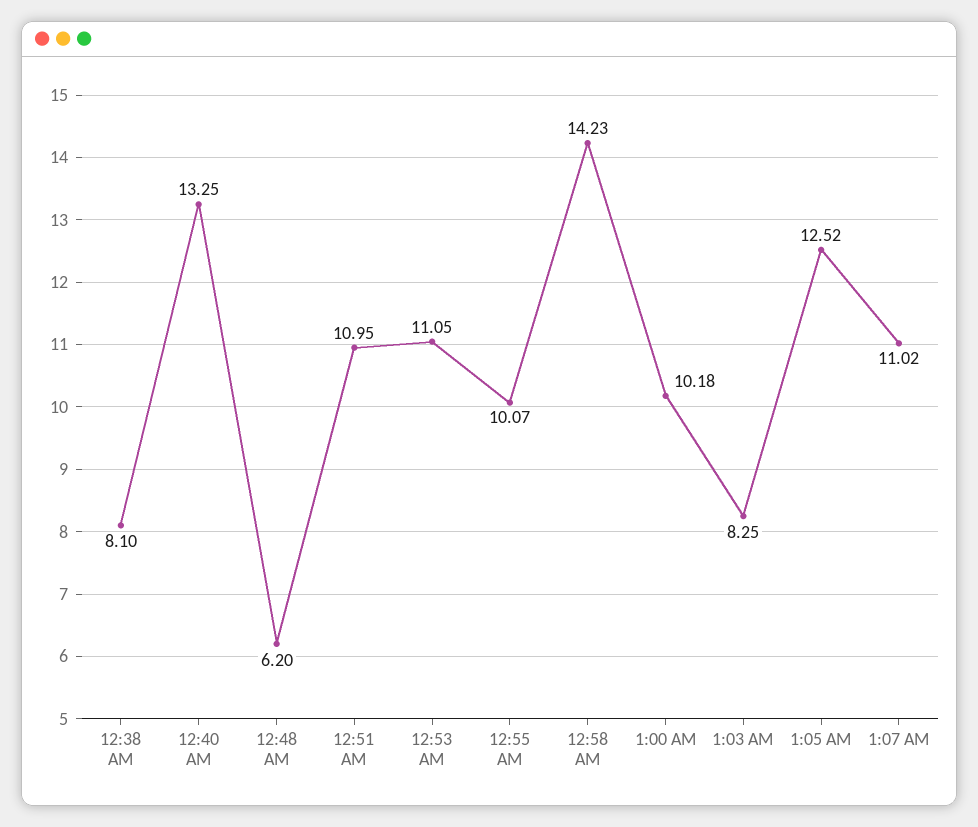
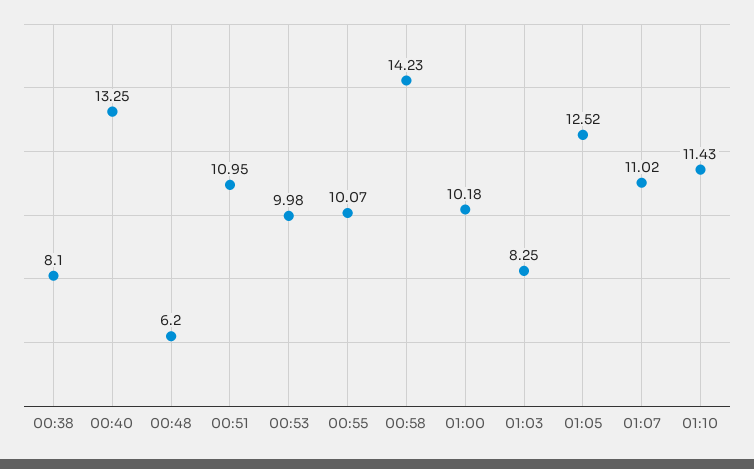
12:53 AM: 11.05 -> 9.98
01:10: none -> 11.43

